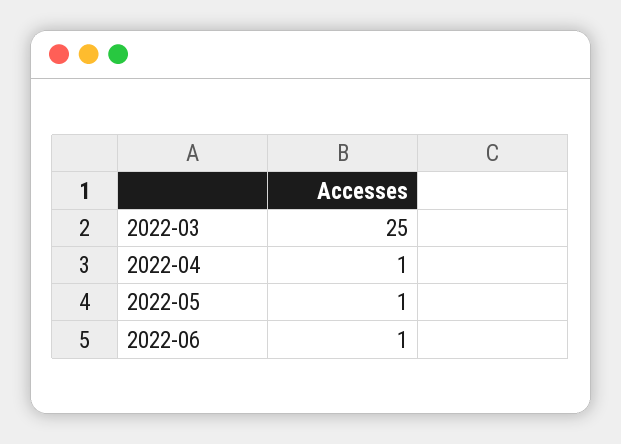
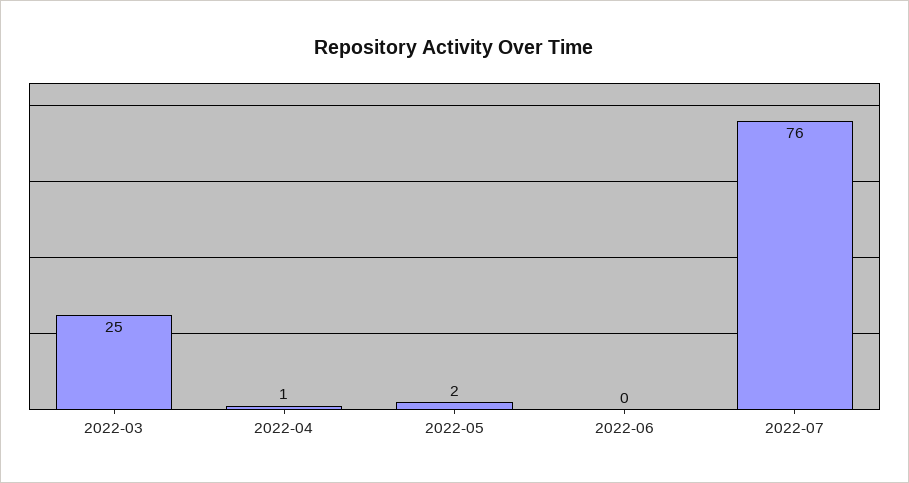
2022-05: 1 -> 2
2022-06: 1 -> 0
2022-07: none -> 76

